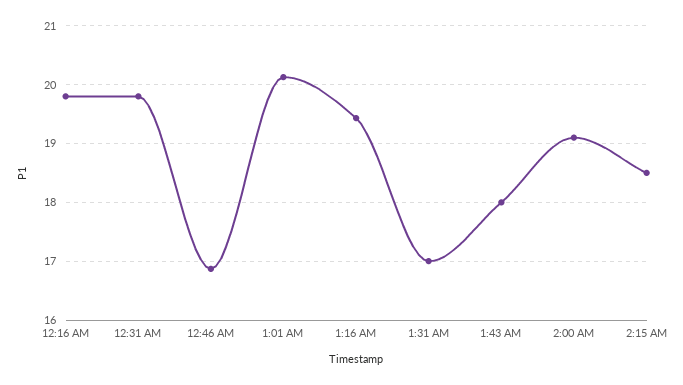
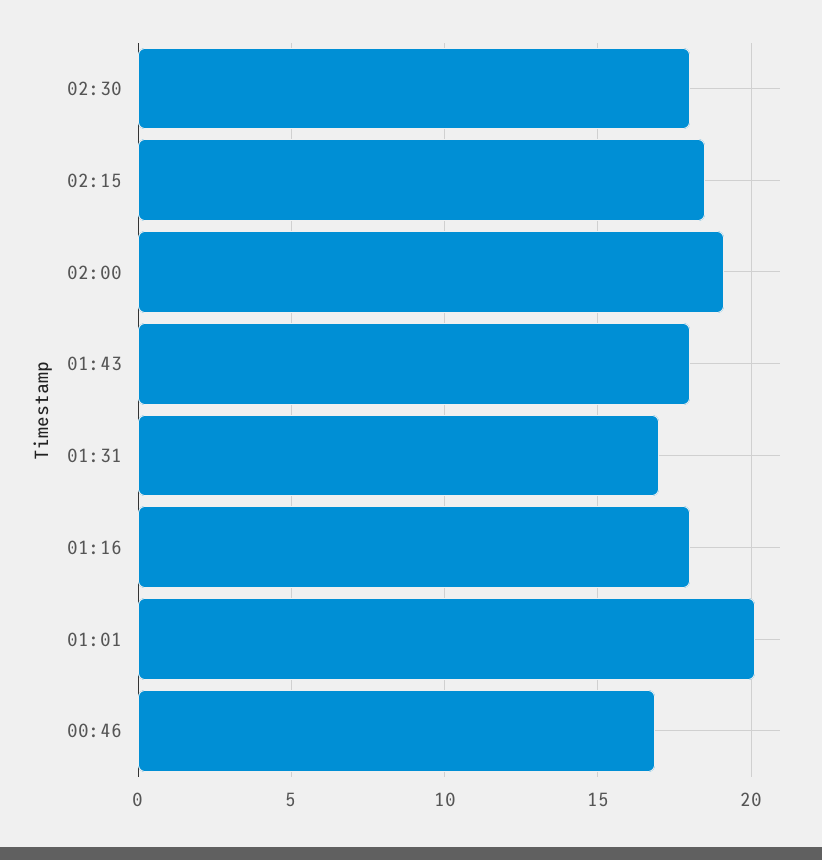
12:16 AM: 19.8 -> none
12:31 AM: 19.8 -> none
1:16 AM: 19.4 -> 18
02:30: none -> 18

